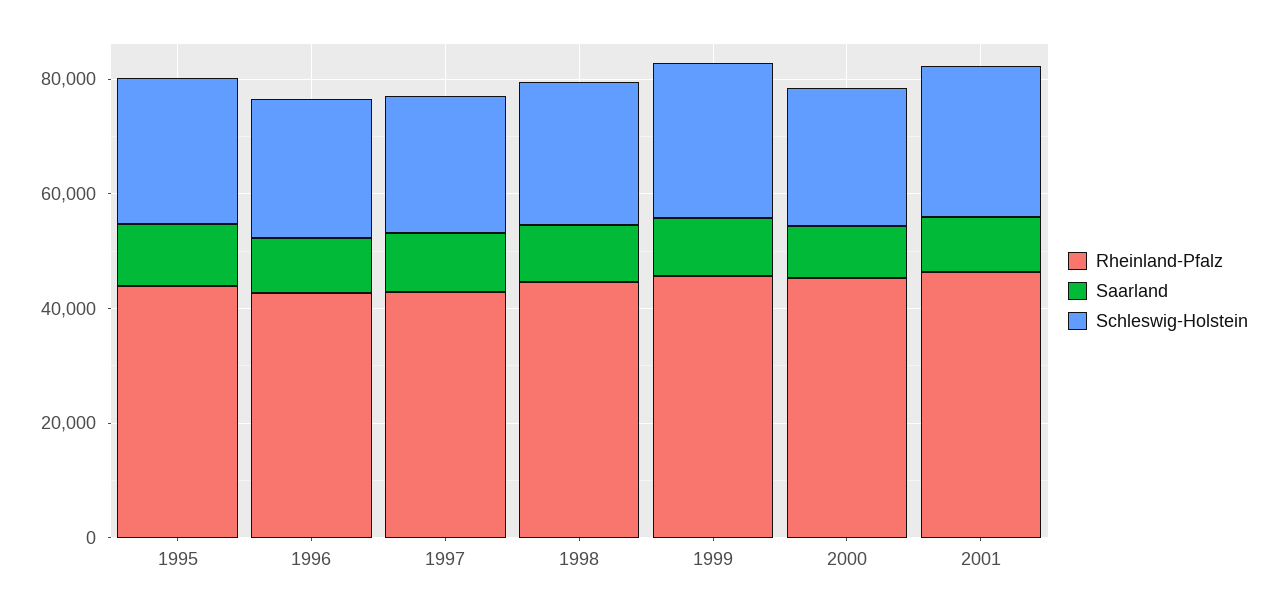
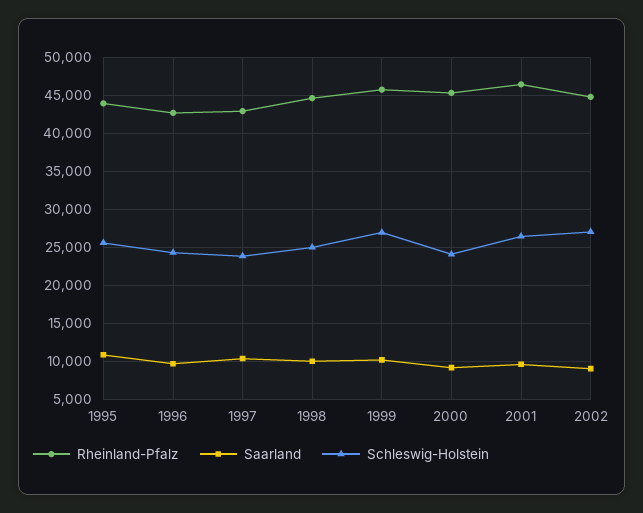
Rheinland-Pfalz, 2002: none -> 45000
Saarland, 2002: none -> 9000
Schleswig-Holstein, 2002: none -> 27000

